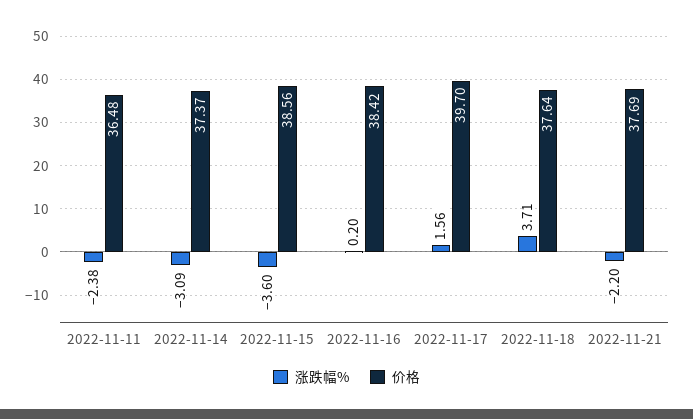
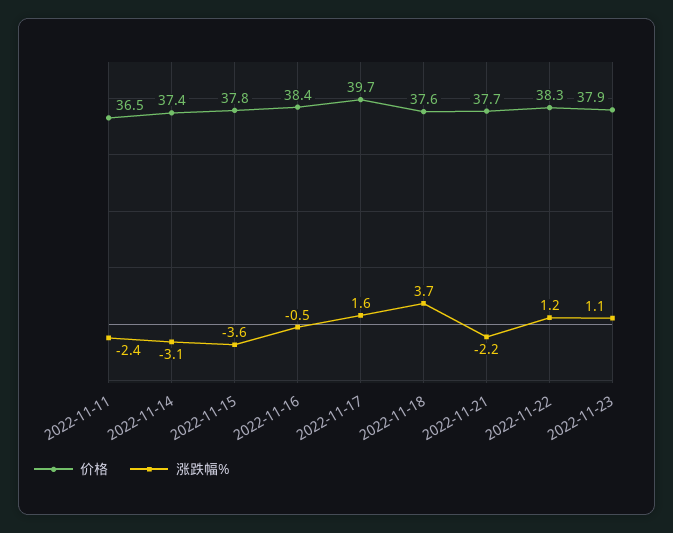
价格, 2022-11-15: 38.56 -> 37.8
涨跌幅%, 2022-11-16: 0.2 -> -0.5
价格, 2022-11-22: none -> 38.3
涨跌幅%, 2022-11-22: none -> 1.2
价格, 2022-11-23: none -> 37.9
涨跌幅%, 2022-11-23: none -> 1.1

